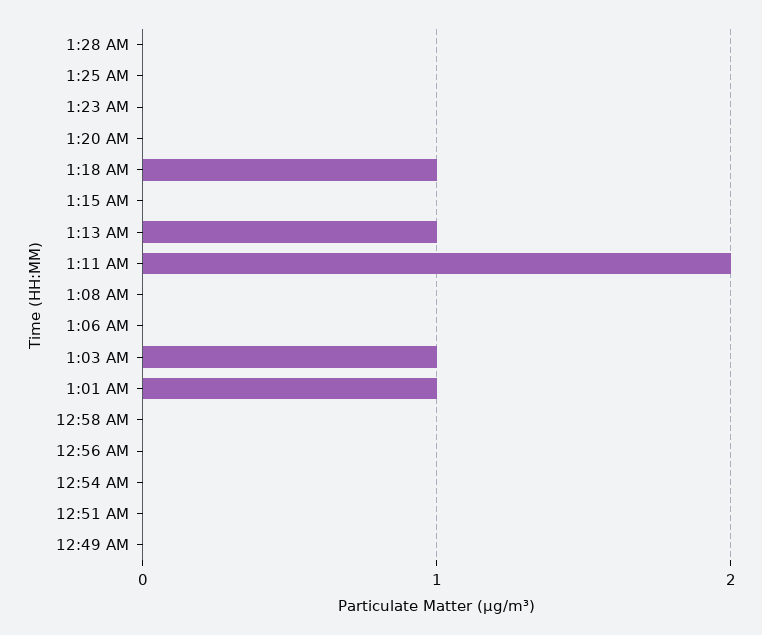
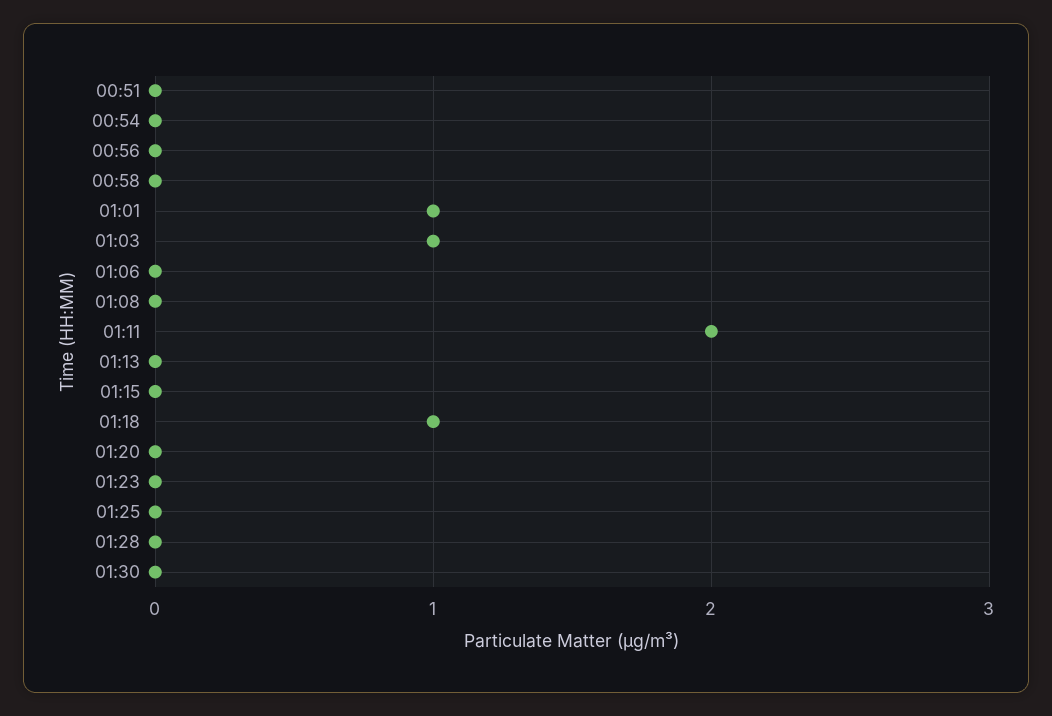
1:13 AM: 1 -> 0
12:49 AM: 0 -> none
01:30: none -> 0

